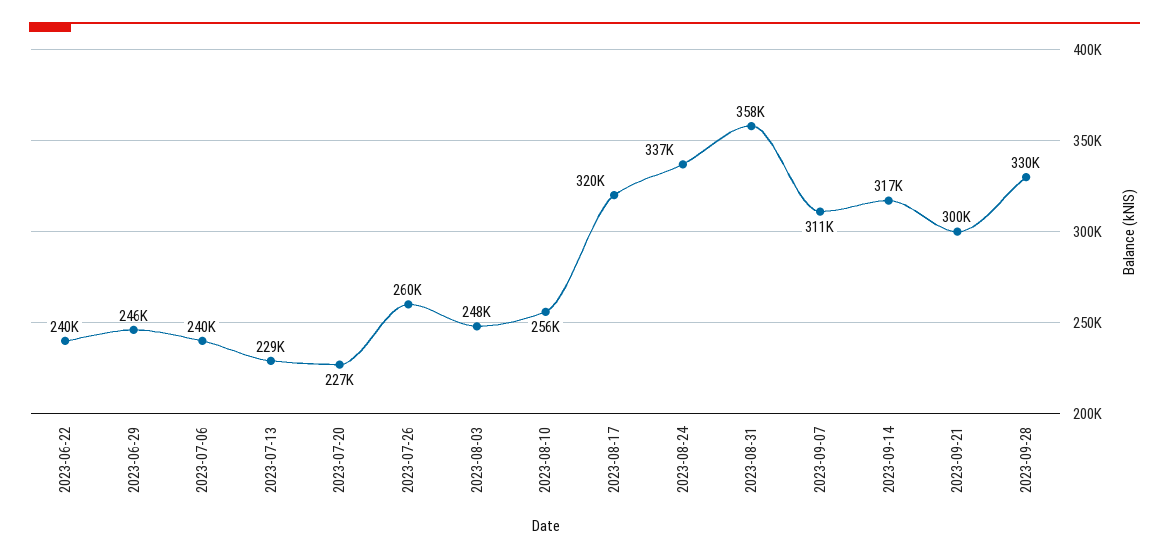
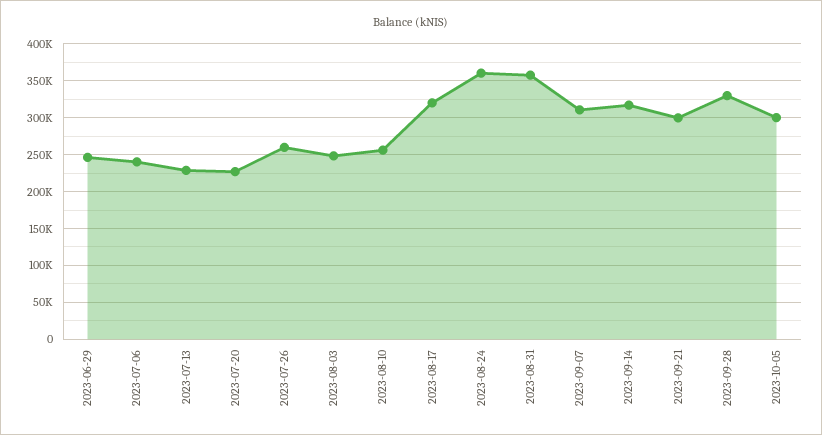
2023-06-22: 240000 -> none
2023-08-24: 337000 -> 360000
2023-10-05: none -> 300000

